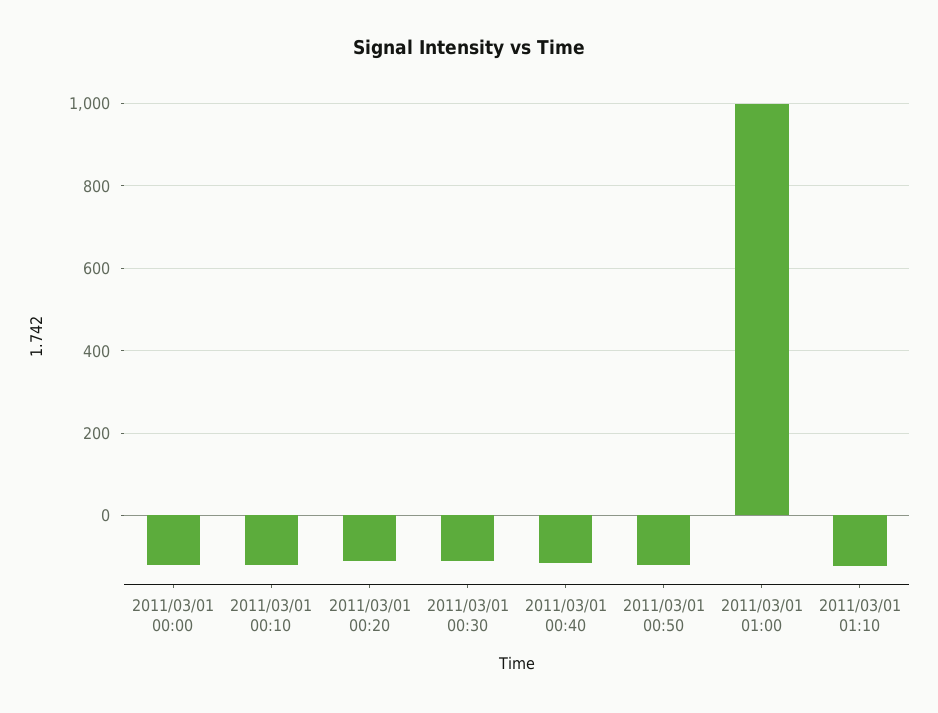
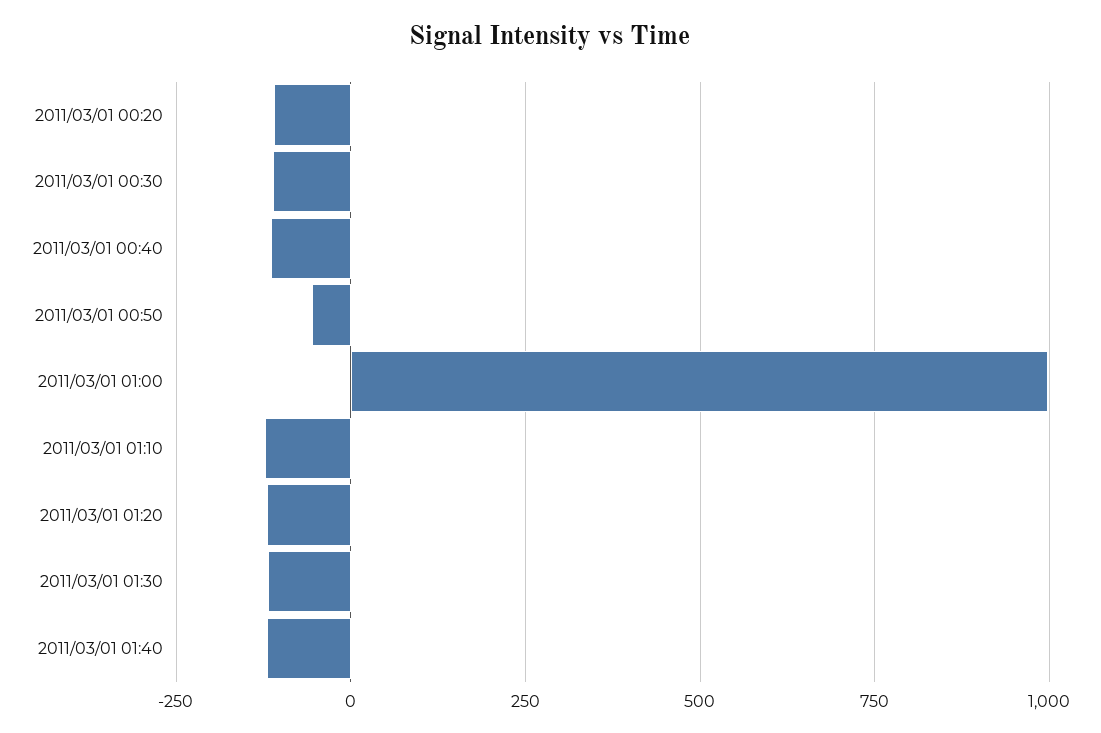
2011/03/01 00:00: -120 -> none
2011/03/01 00:10: -120 -> none
2011/03/01 00:50: -120 -> -50
2011/03/01 01:20: none -> -125
2011/03/01 01:30: none -> -125
2011/03/01 01:40: none -> -125

